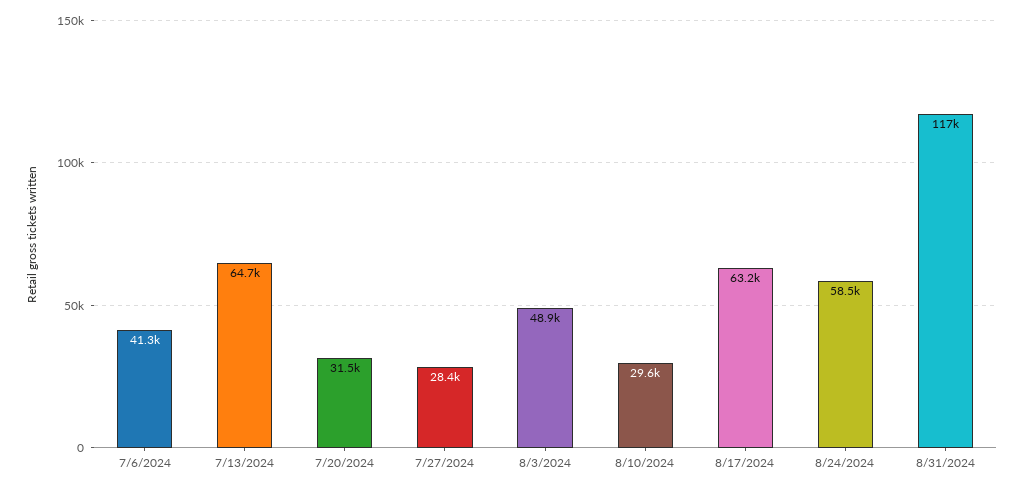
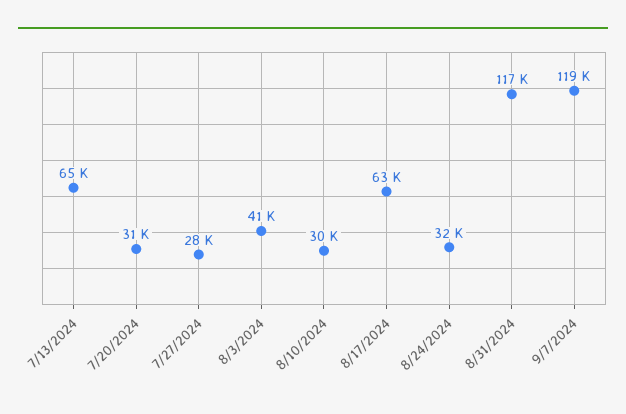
7/6/2024: 41300 -> none
8/3/2024: 48900 -> 41000
8/24/2024: 58500 -> 32000
9/7/2024: none -> 119000

